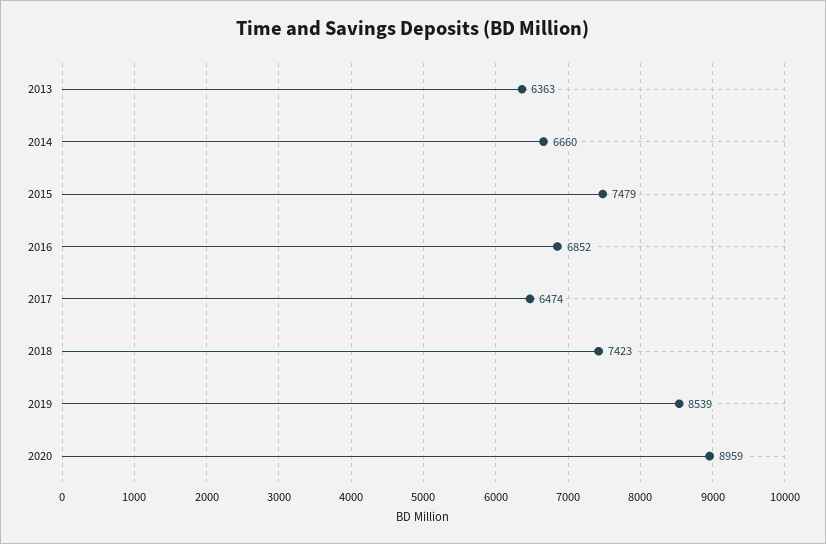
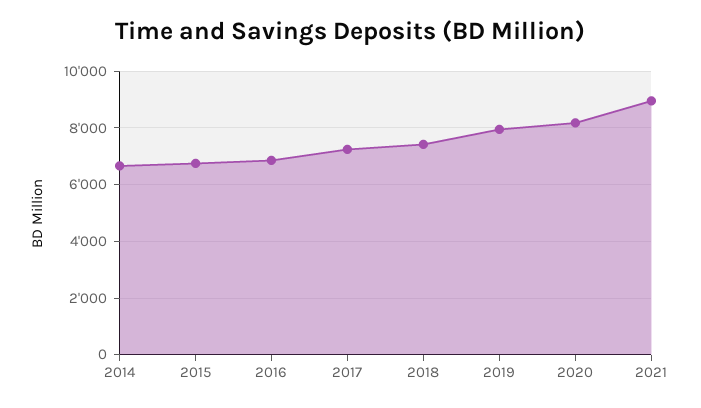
2013: 6363 -> none
2015: 7479 -> 6750
2017: 6474 -> 7250
2019: 8539 -> 8000
2020: 8959 -> 8250
2021: none -> 9000

